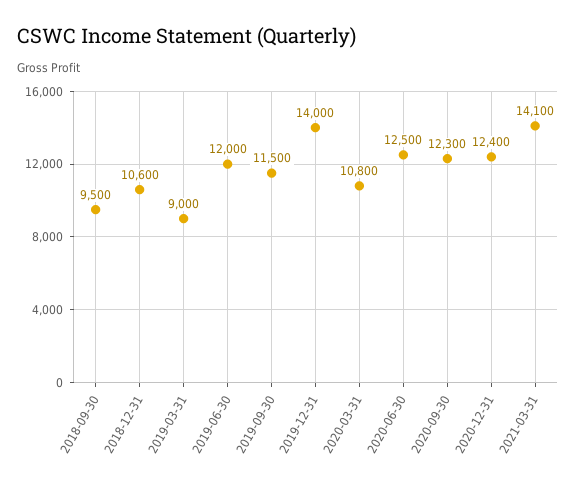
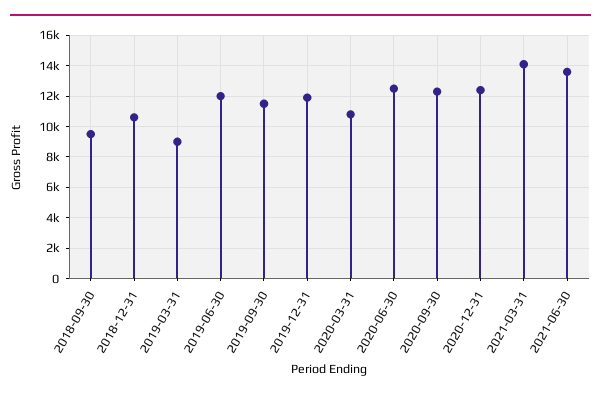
2019-12-31: 14000 -> 12000
2021-06-30: none -> 13500

